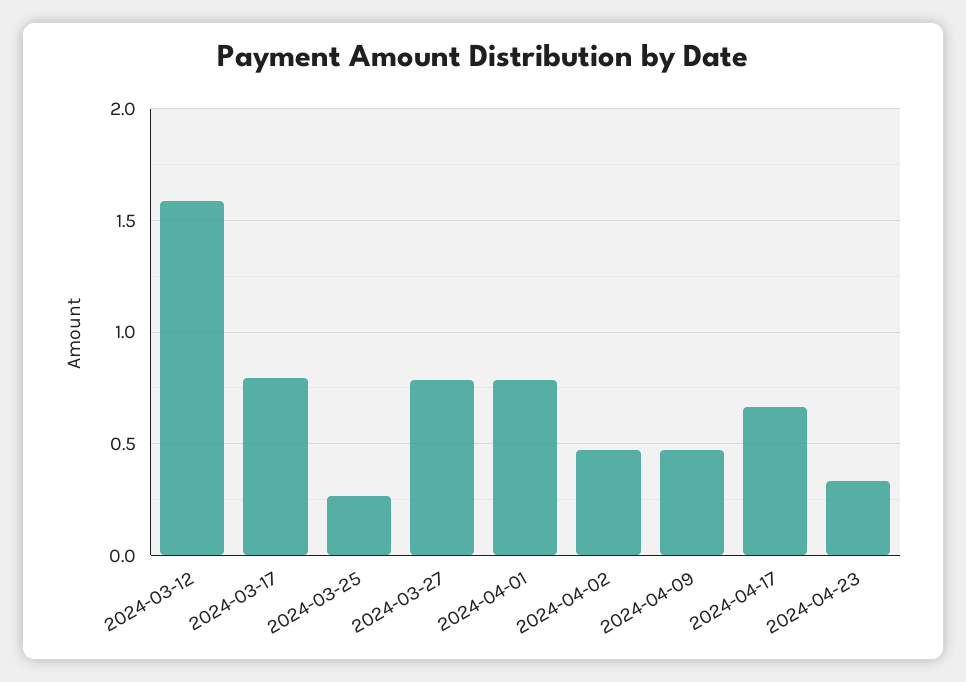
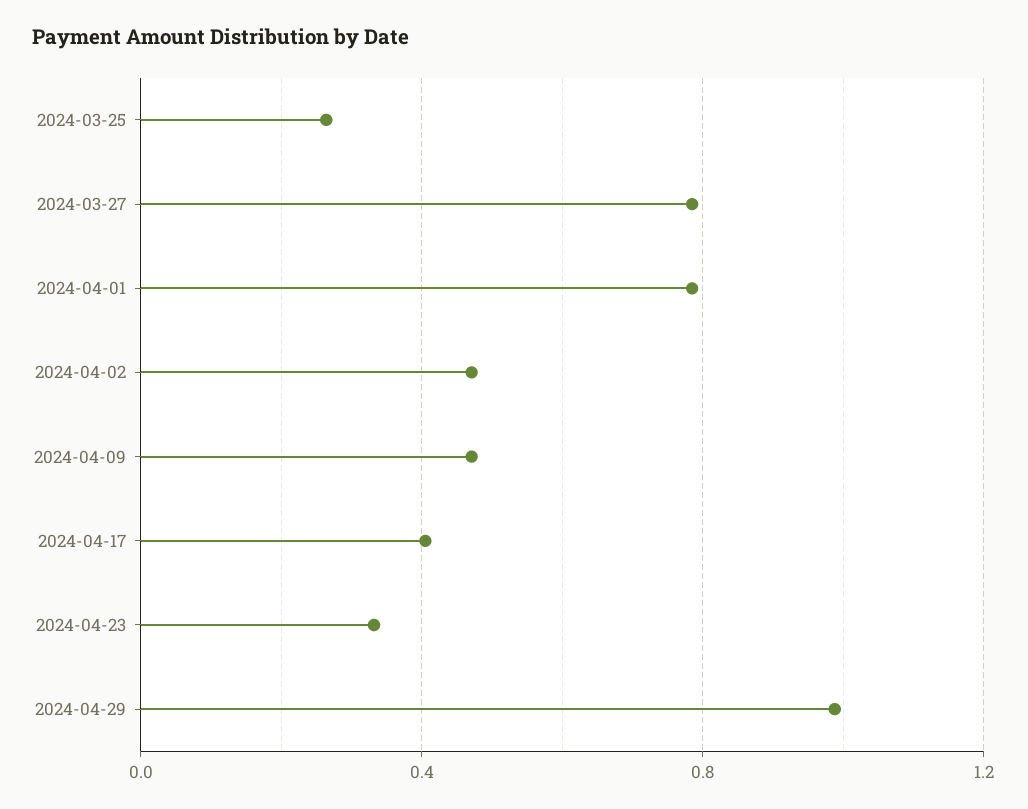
2024-03-12: 1.6 -> none
2024-03-17: 0.8 -> none
2024-04-17: 0.65 -> 0.4
2024-04-29: none -> 1

